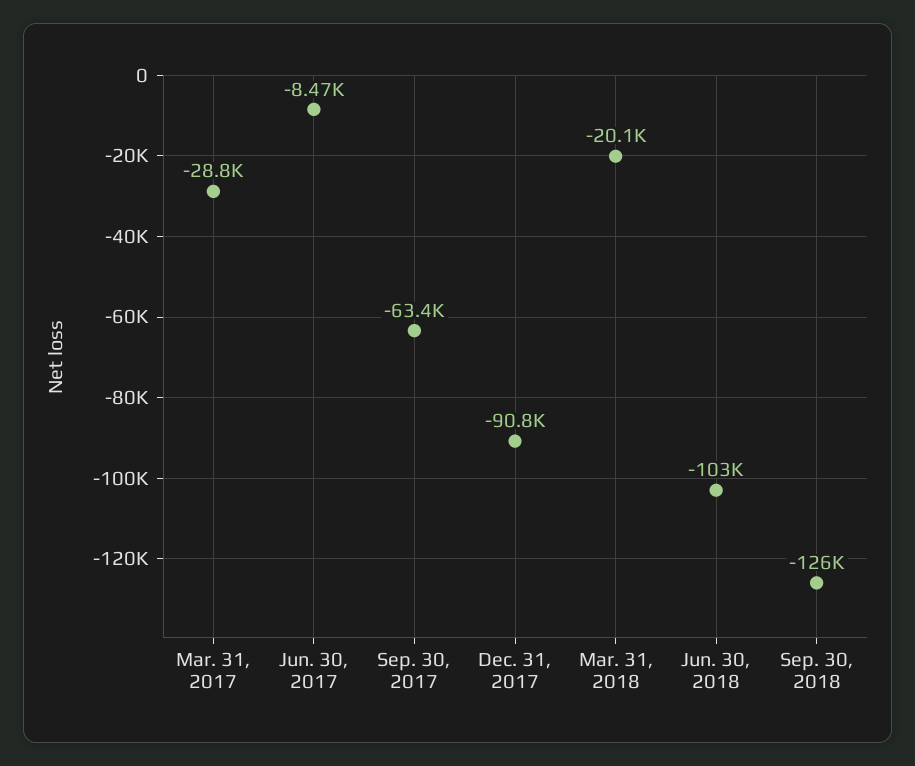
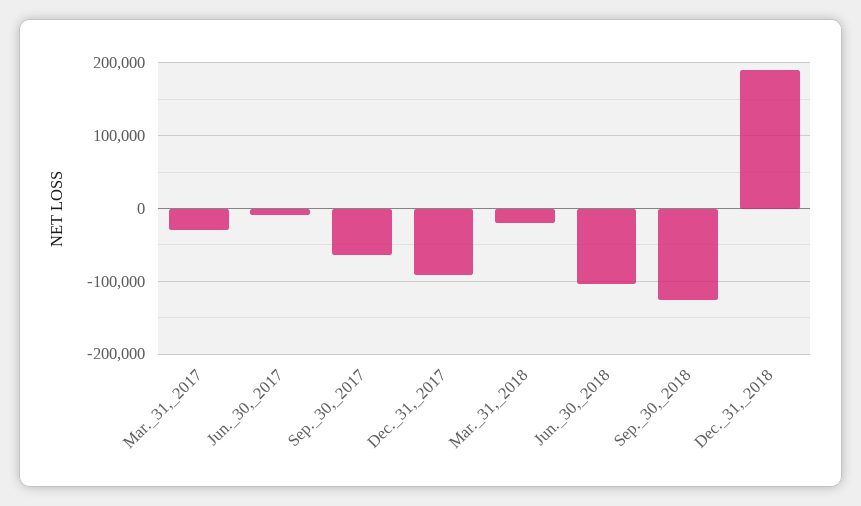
Dec._31,_2018: none -> 190000

